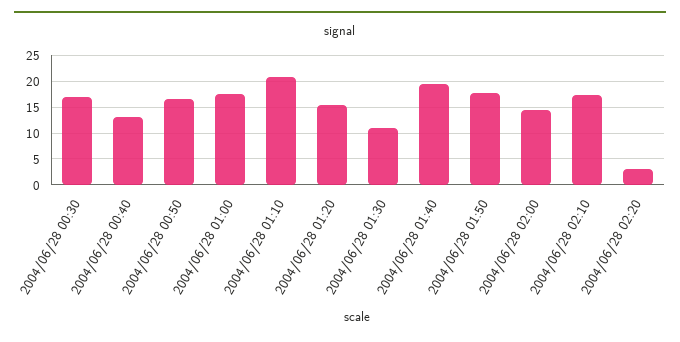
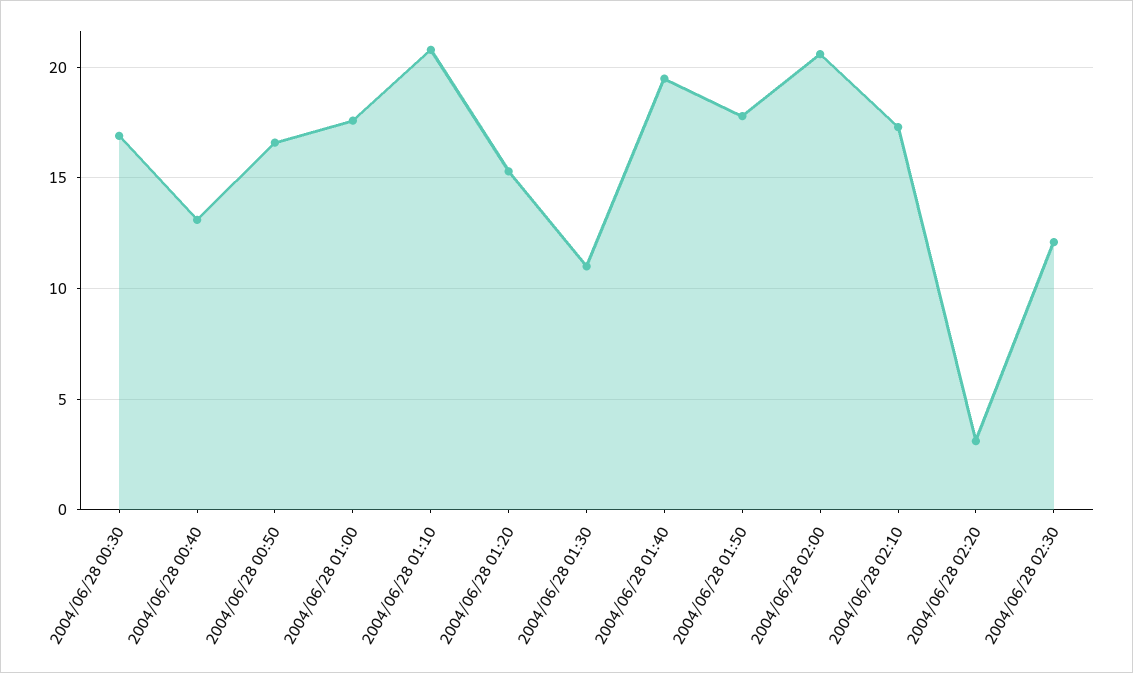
2004/06/28 02:00: 15 -> 20.5
2004/06/28 02:30: none -> 12

